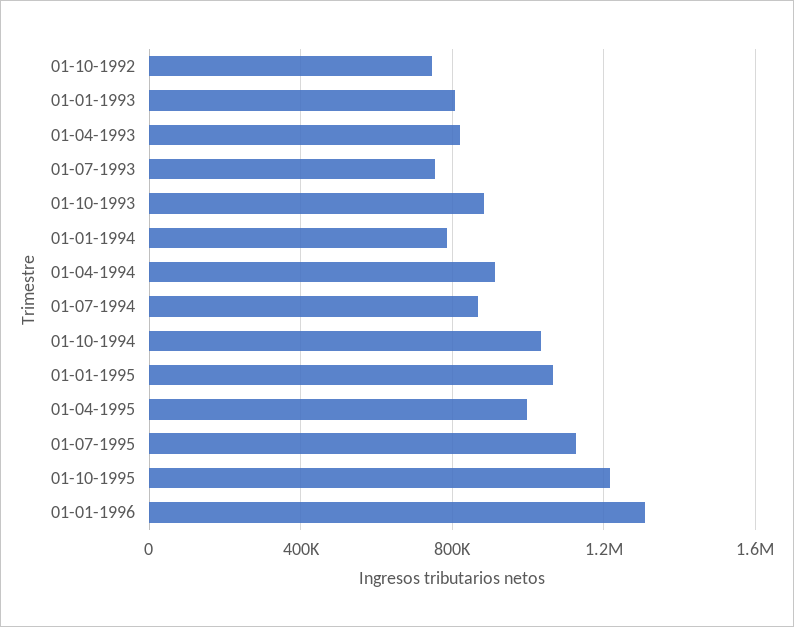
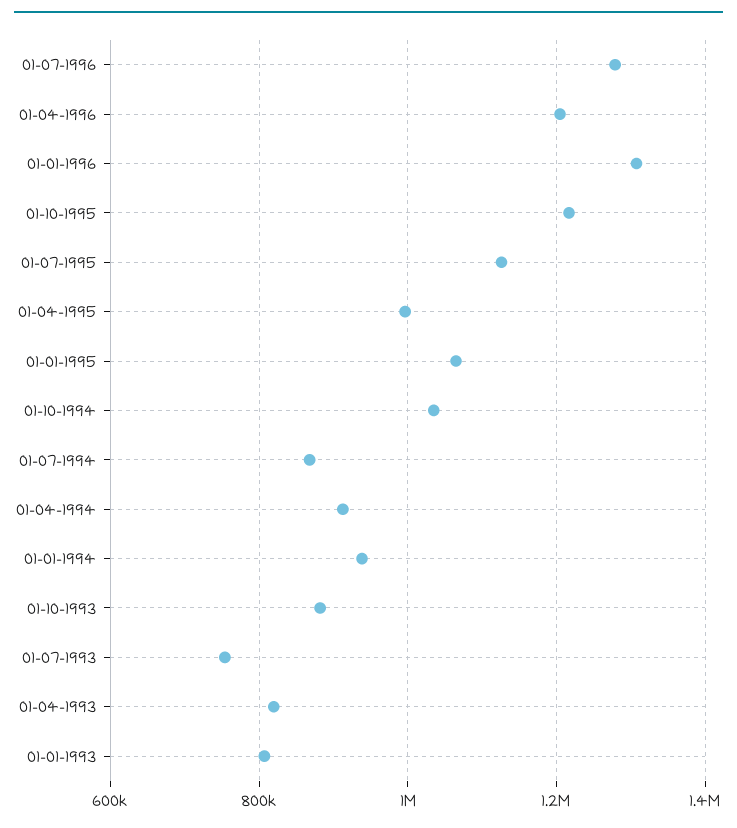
01-10-1992: 750000 -> none
01-01-1994: 800000 -> 940000
01-07-1996: none -> 1280000
01-04-1996: none -> 1200000

